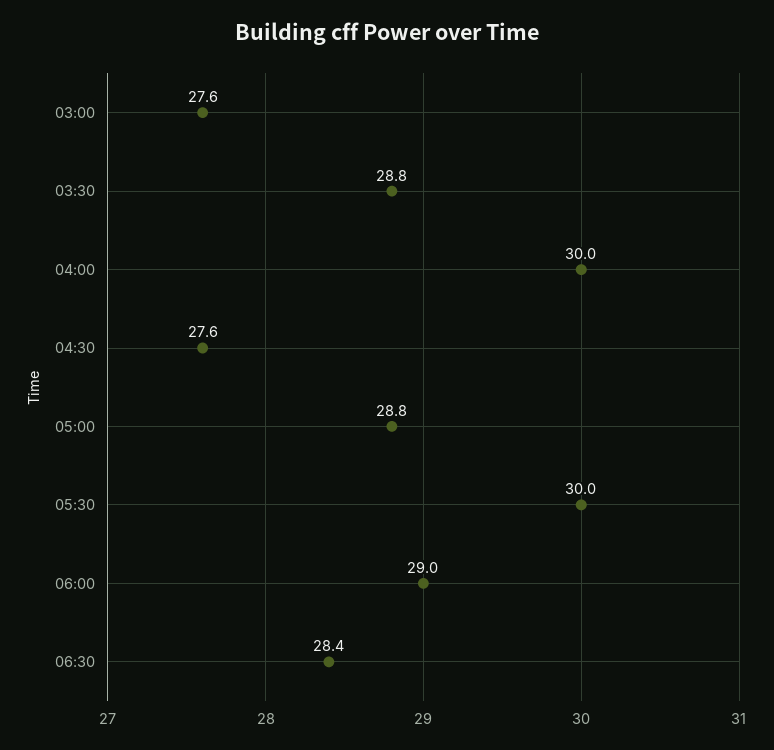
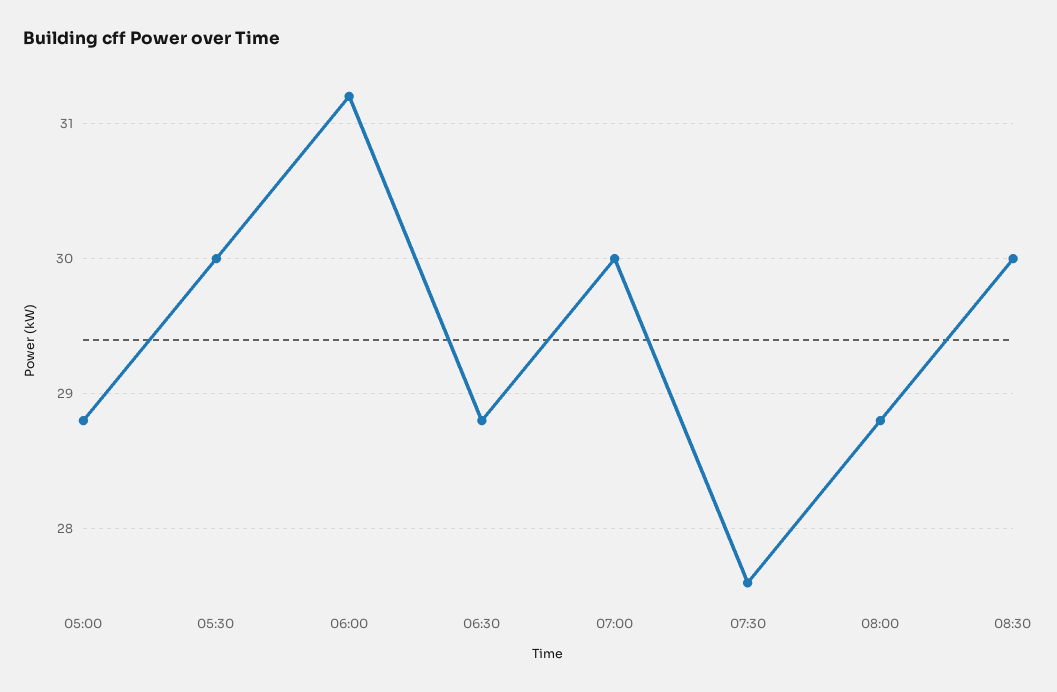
03:00: 27.6 -> none
03:30: 28.8 -> none
04:00: 30 -> none
04:30: 27.6 -> none
06:00: 29 -> 31.2
06:30: 28.4 -> 28.8
07:00: none -> 30
07:30: none -> 27.6
08:00: none -> 28.8
08:30: none -> 30

